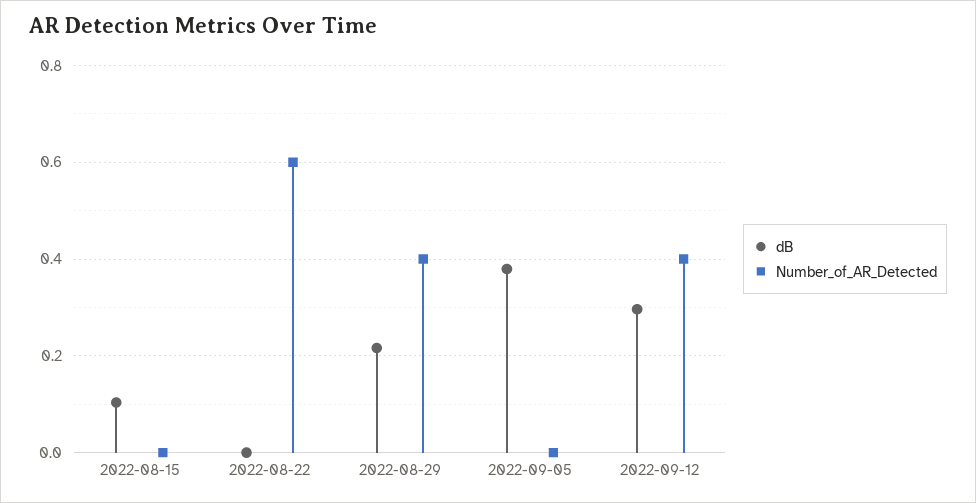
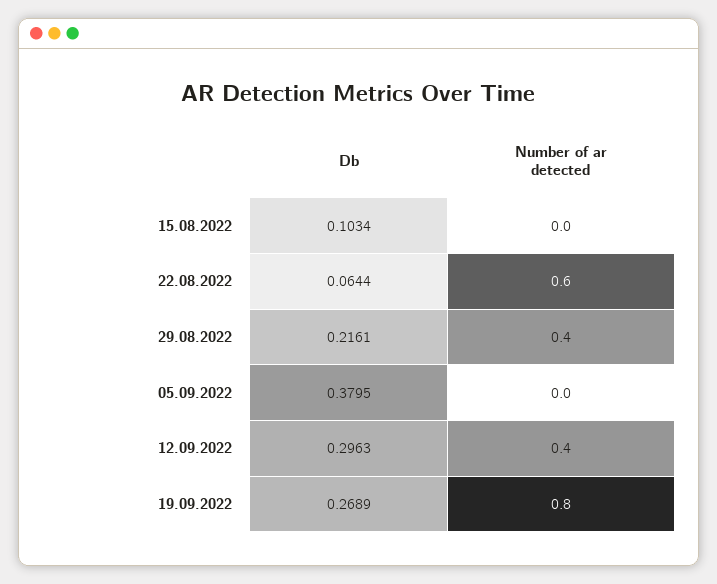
dB, 2022-08-22: 0 -> 0.0644
dB, 19.09.2022: none -> 0.2689
Number_of_AR_Detected, 19.09.2022: none -> 0.8

